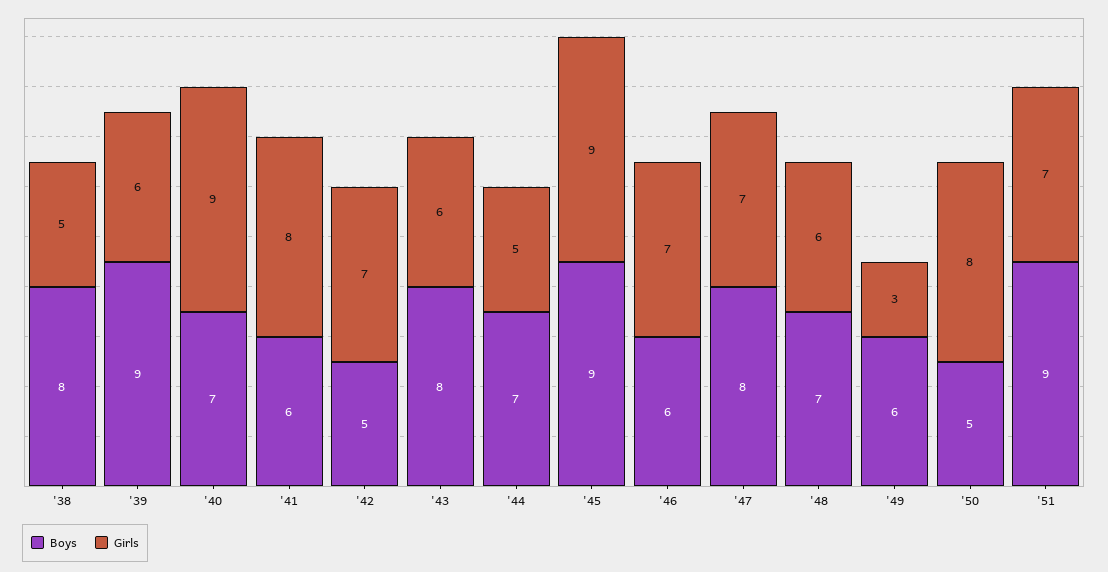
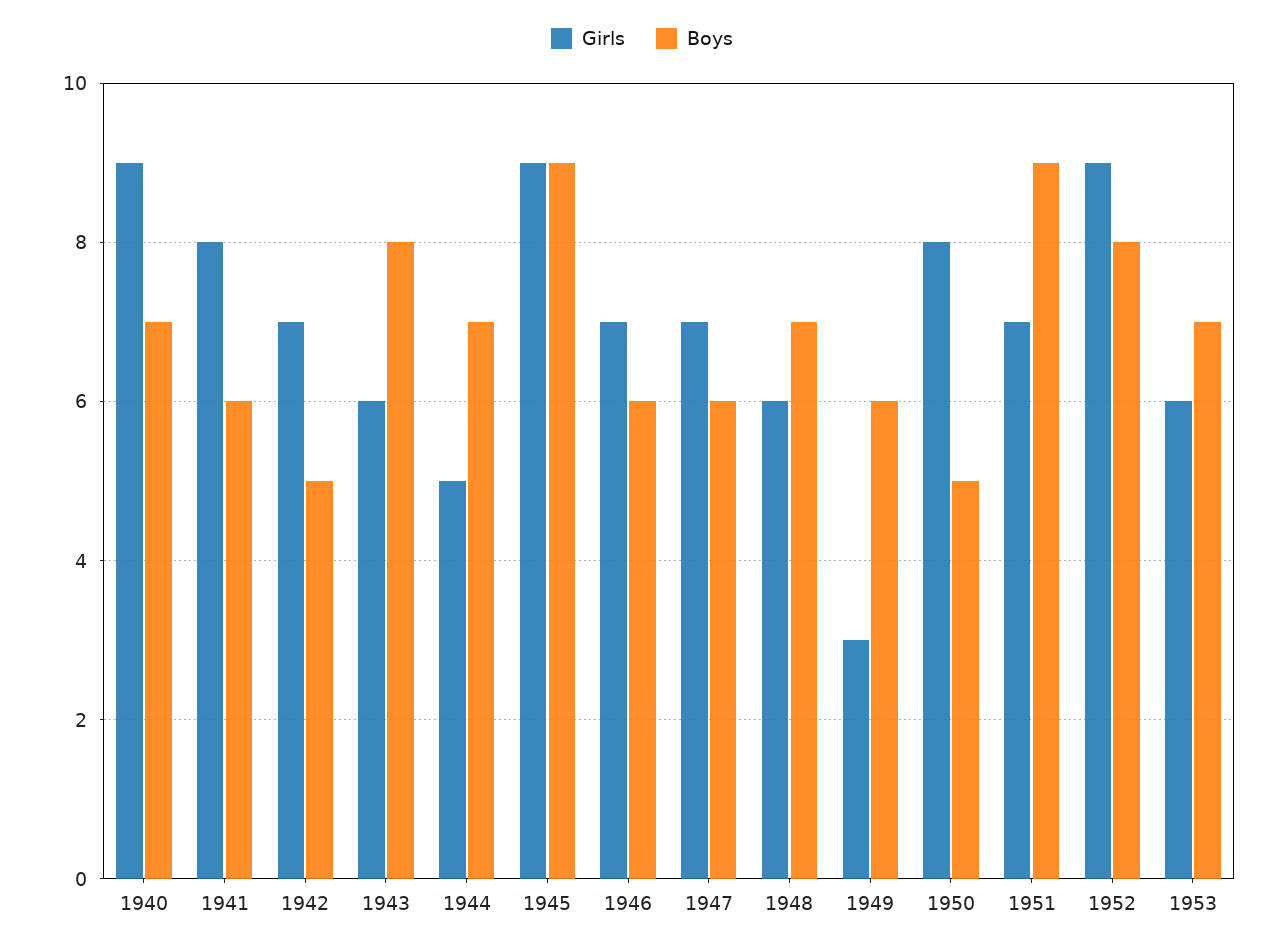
Boys, '38: 8 -> none
Girls, '38: 5 -> none
Boys, '39: 9 -> none
Girls, '39: 6 -> none
Boys, '47: 8 -> 6
Girls, 1952: none -> 9
Boys, 1952: none -> 8
Girls, 1953: none -> 6
Boys, 1953: none -> 7

